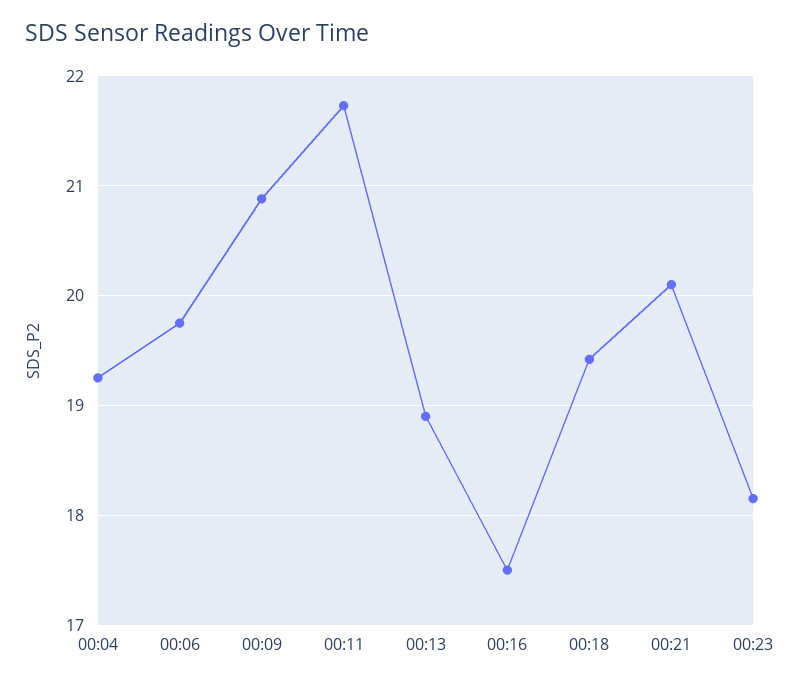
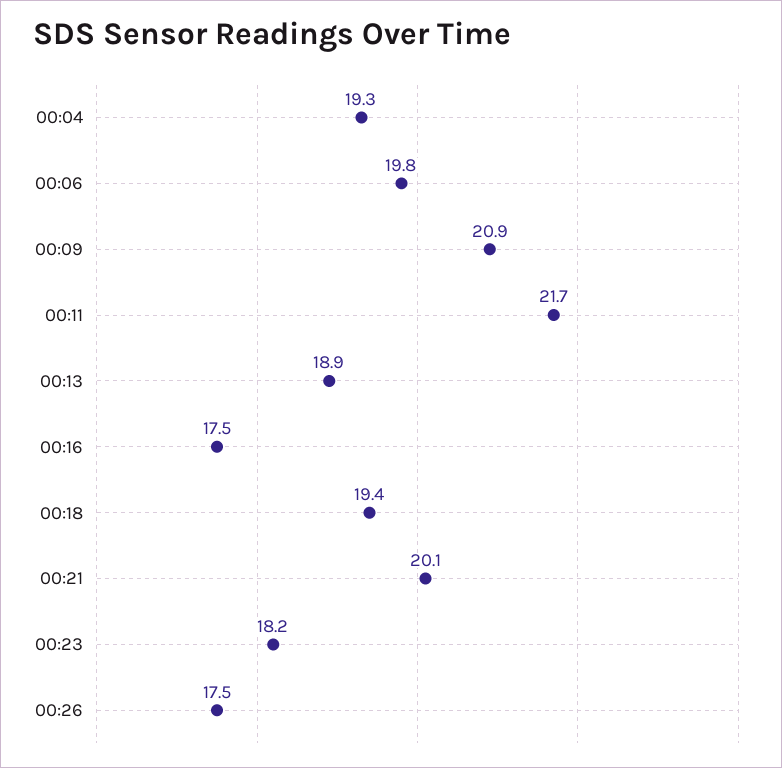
00:26: none -> 17.5

